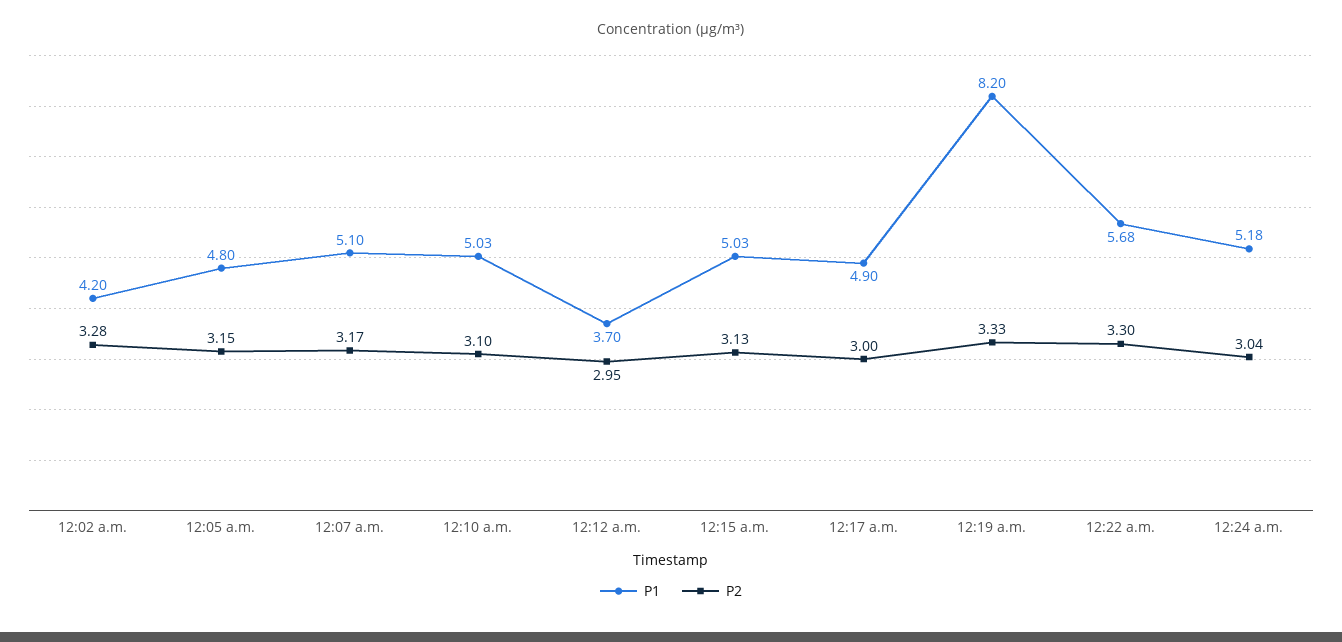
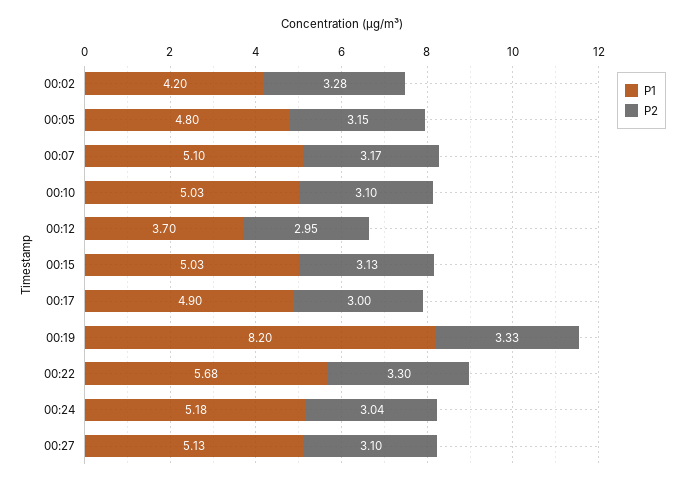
P1, 00:27: none -> 5.13
P2, 00:27: none -> 3.1

